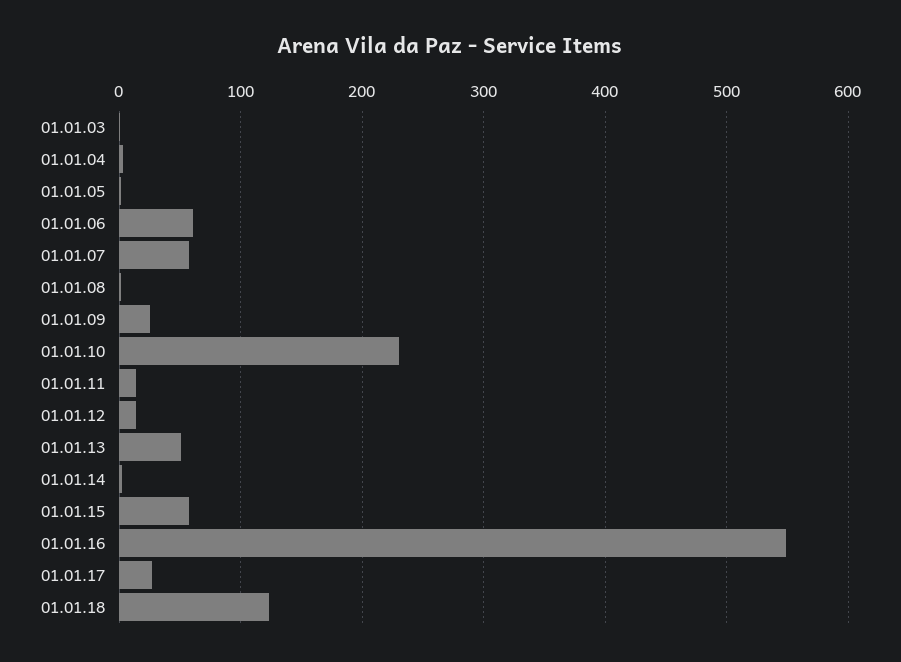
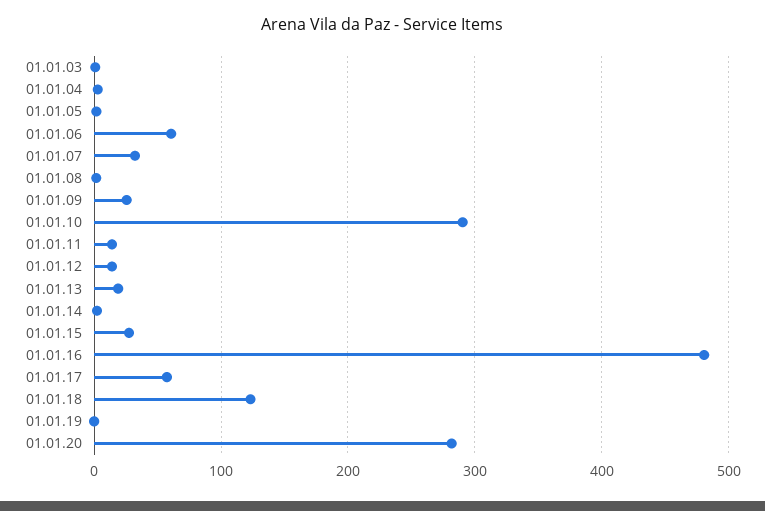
01.01.07: 60 -> 30
01.01.10: 230 -> 290
01.01.13: 50 -> 20
01.01.15: 60 -> 30
01.01.16: 550 -> 480
01.01.17: 30 -> 60
01.01.19: none -> 0
01.01.20: none -> 280

